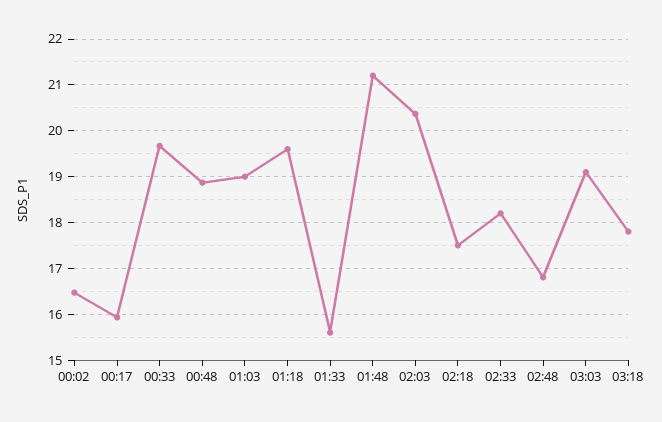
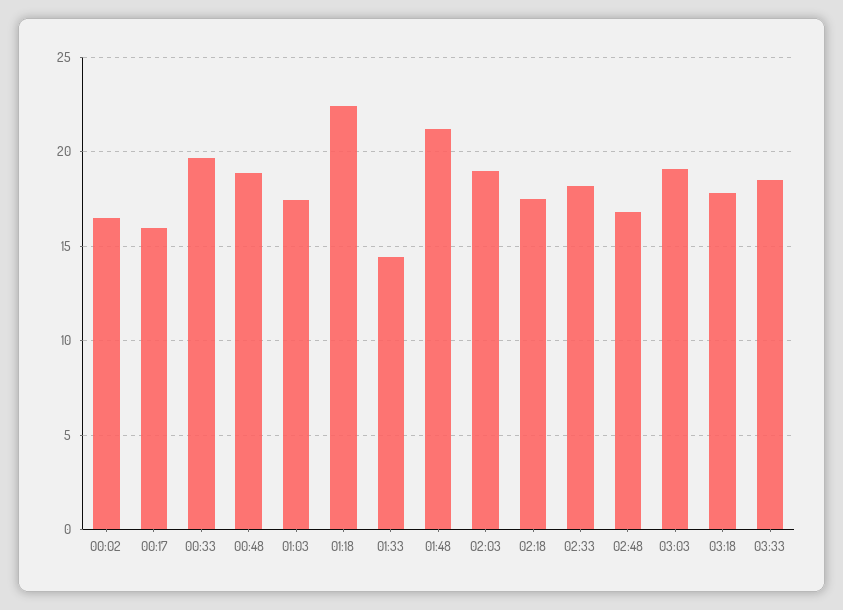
01:03: 19 -> 17.5
01:18: 19.6 -> 22.5
01:33: 15.6 -> 14.5
02:03: 20.4 -> 19
03:33: none -> 18.5

